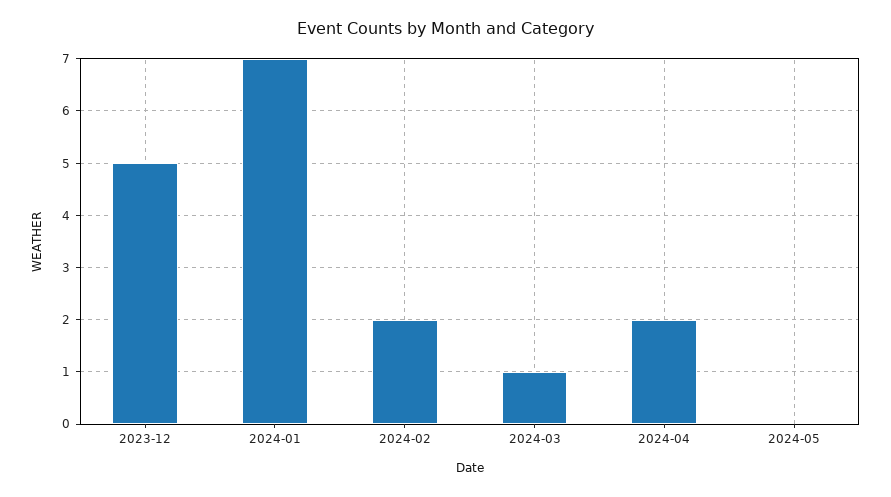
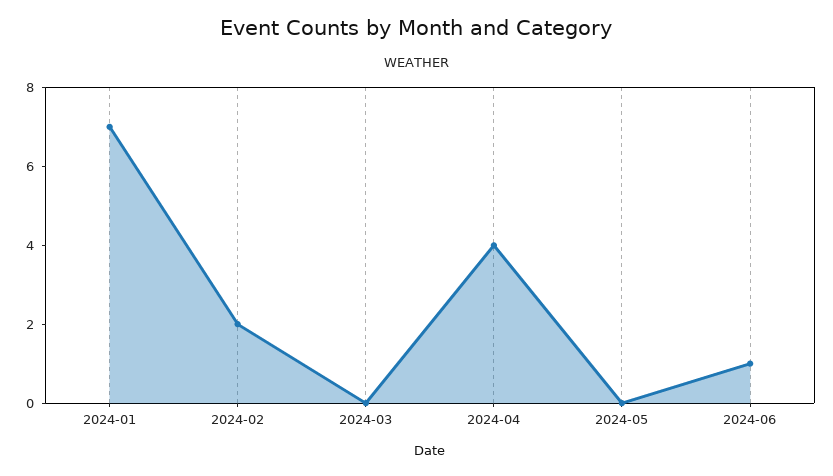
2023-12: 5 -> none
2024-03: 1 -> 0
2024-04: 2 -> 4
2024-06: none -> 1

